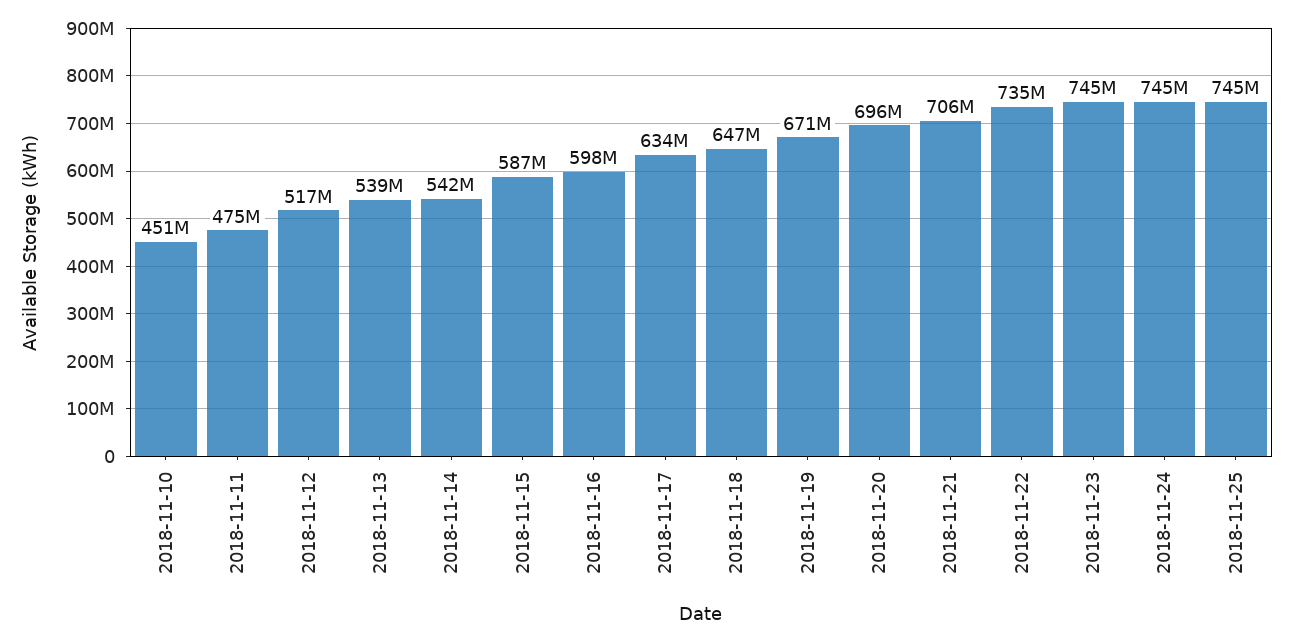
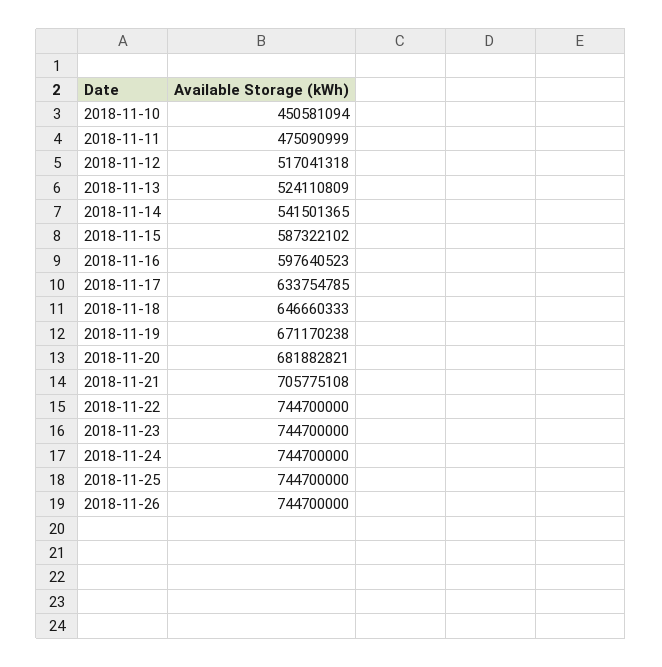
2018-11-13: 539000000 -> 524110809
2018-11-20: 696000000 -> 681882821
2018-11-22: 735000000 -> 744700000
2018-11-26: none -> 744700000

